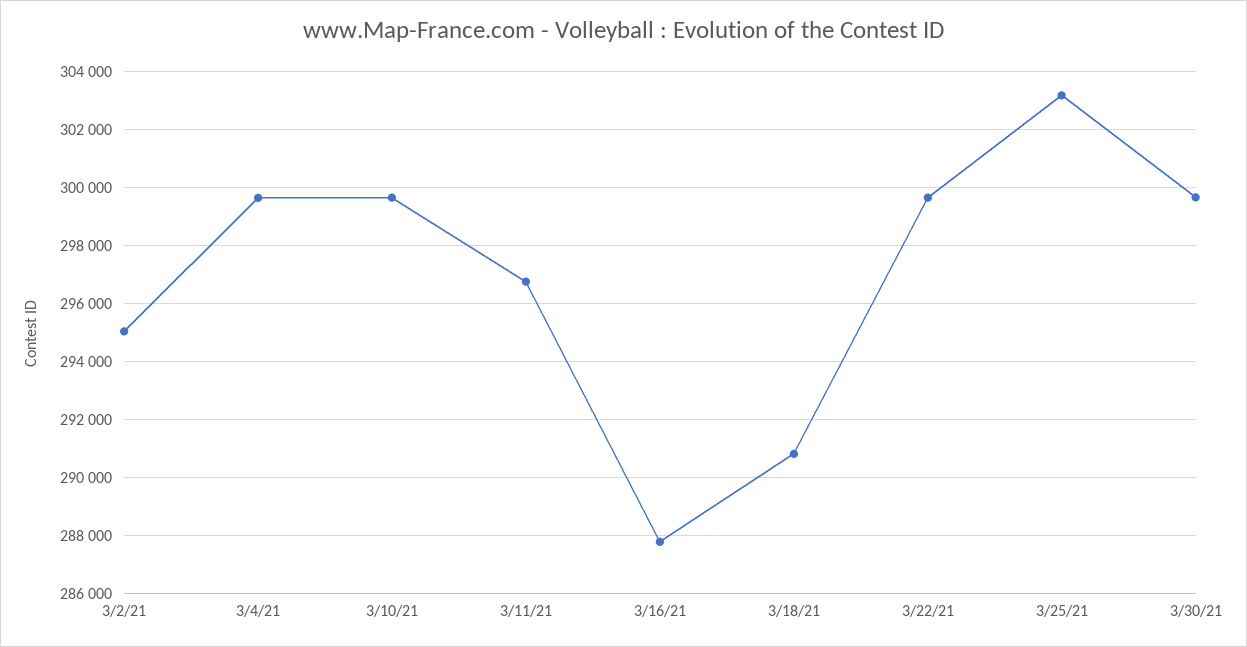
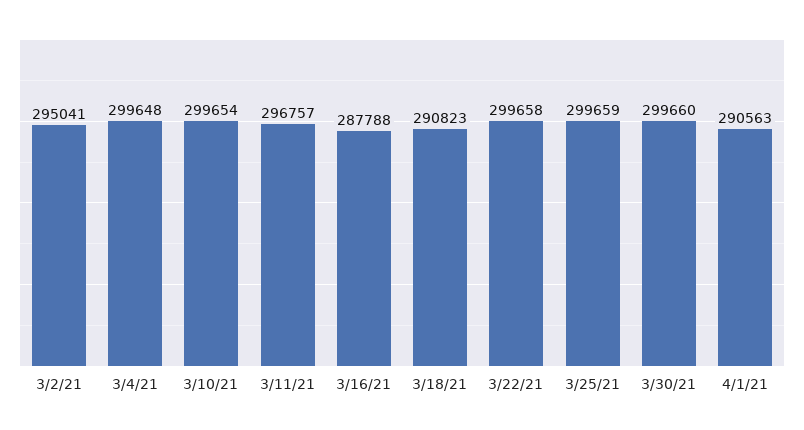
3/25/21: 303250 -> 299659
4/1/21: none -> 290563

